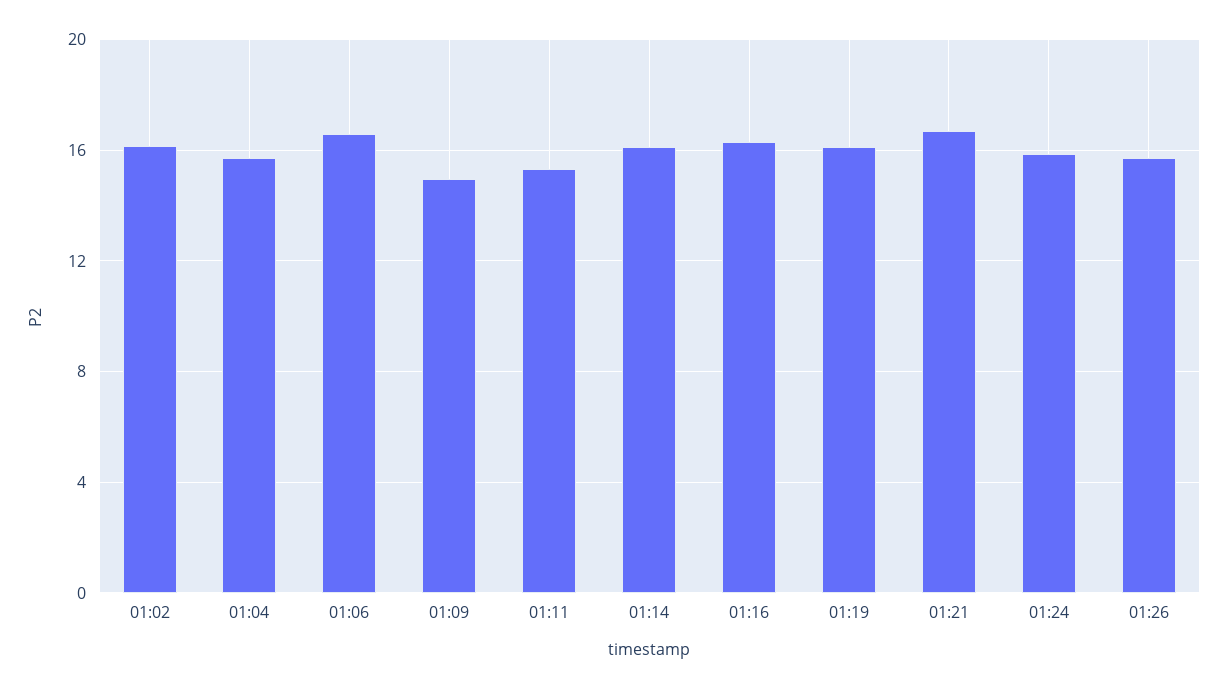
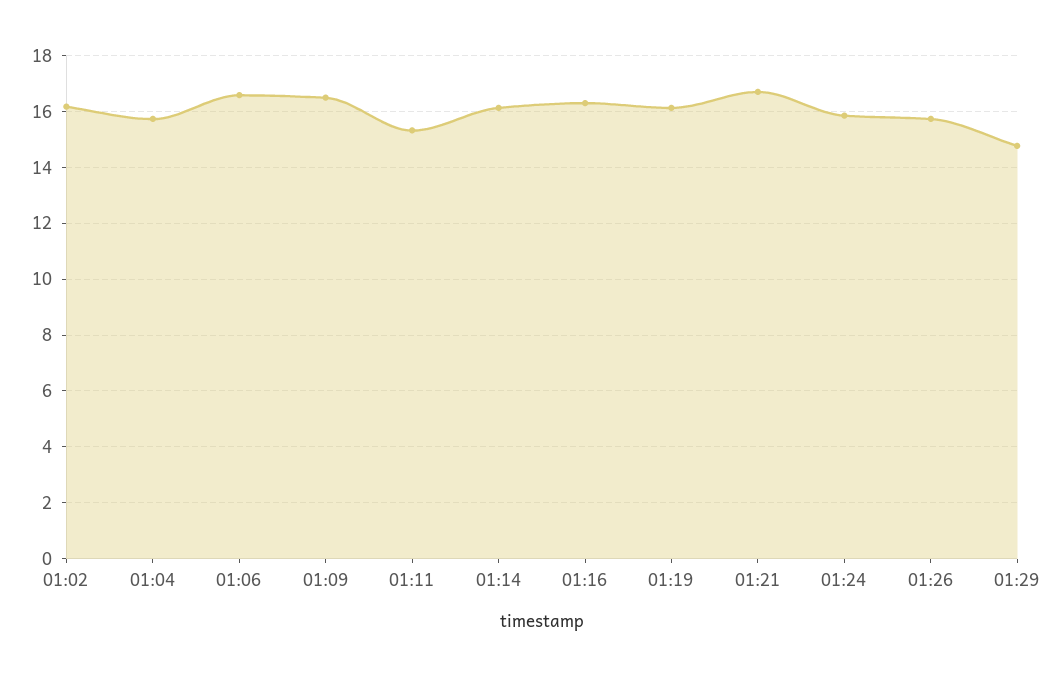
01:09: 15 -> 16.5
01:29: none -> 14.75

